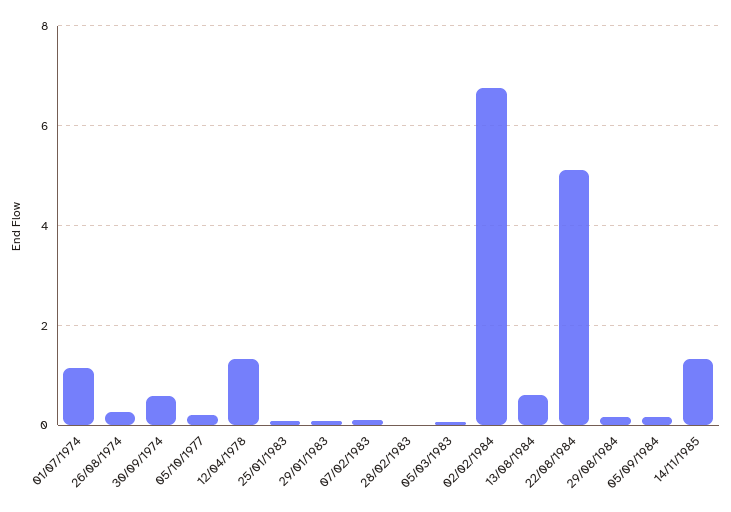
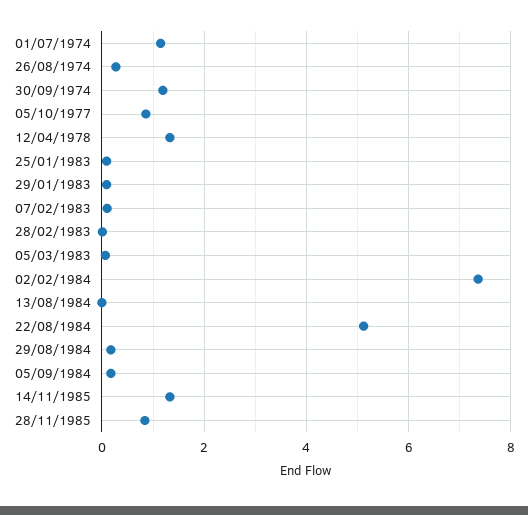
30/09/1974: 0.6 -> 1.2
05/10/1977: 0.2 -> 0.8
02/02/1984: 6.8 -> 7.4
13/08/1984: 0.6 -> 0
28/11/1985: none -> 0.8

